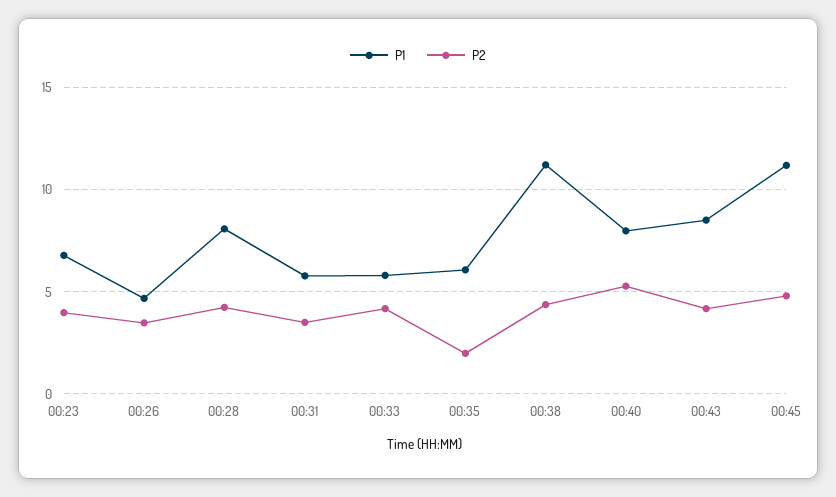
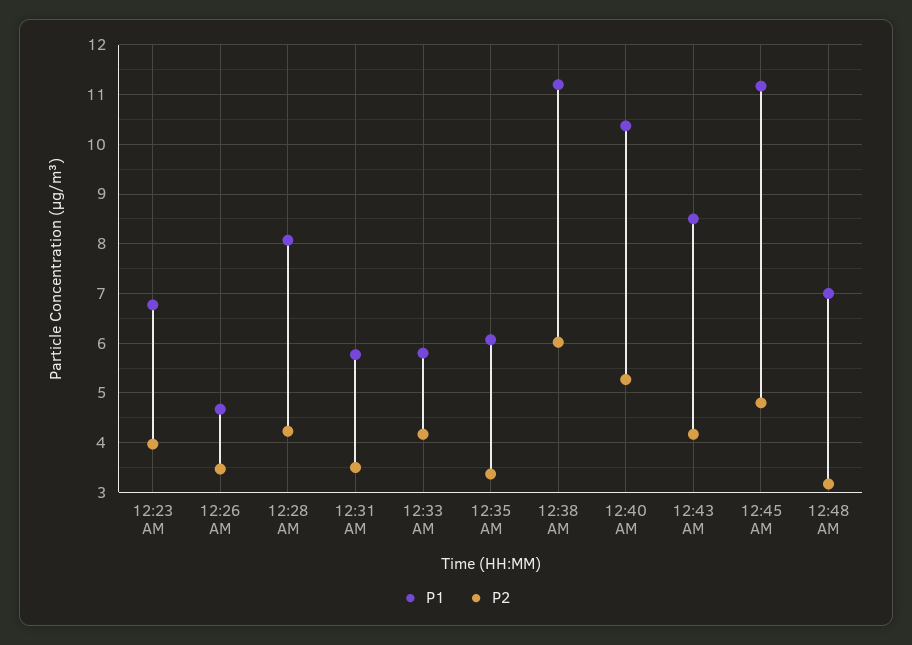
P2, 00:35: 2 -> 3.4
P2, 00:38: 4.5 -> 6
P1, 00:40: 8 -> 10.4
P1, 12:48 AM: none -> 7
P2, 12:48 AM: none -> 3.2

